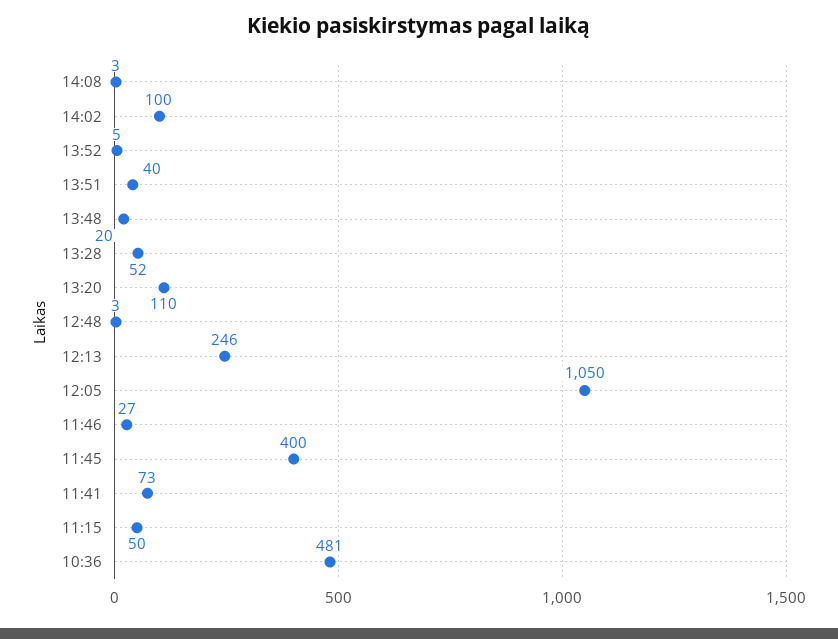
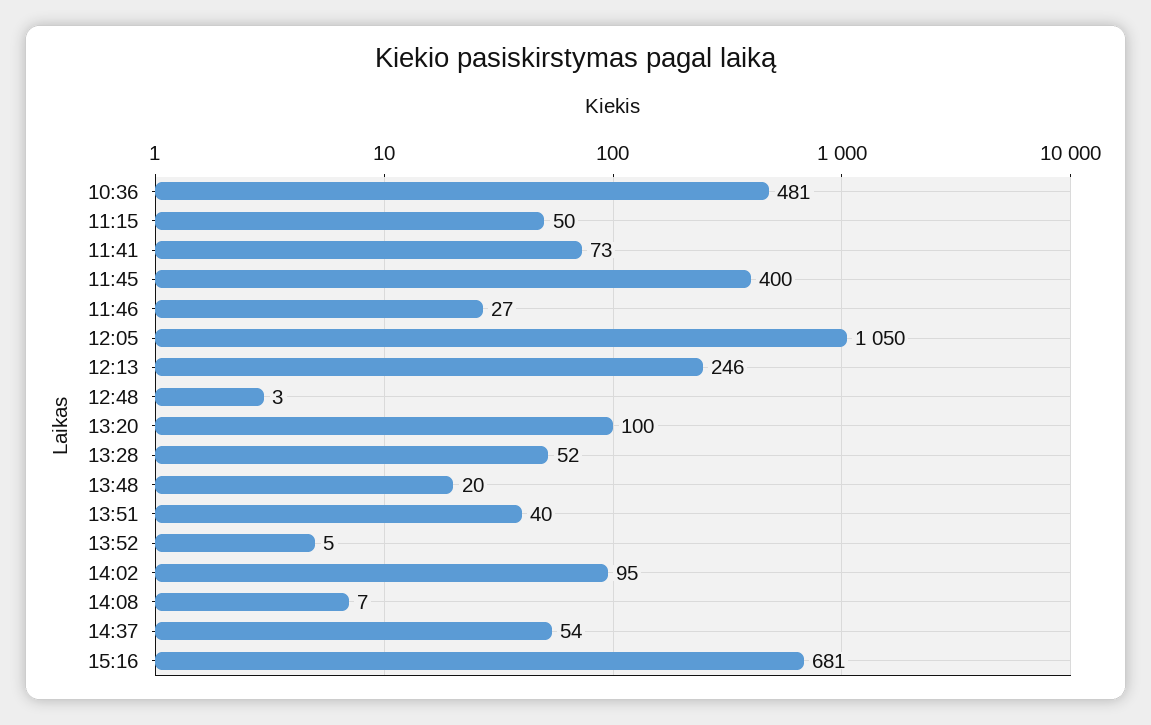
14:08: 3 -> 7
14:02: 100 -> 95
13:20: 110 -> 100
14:37: none -> 54
15:16: none -> 681

